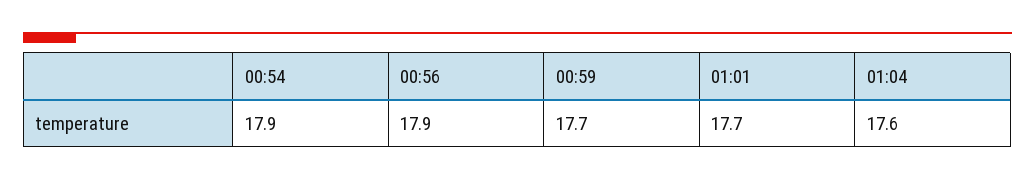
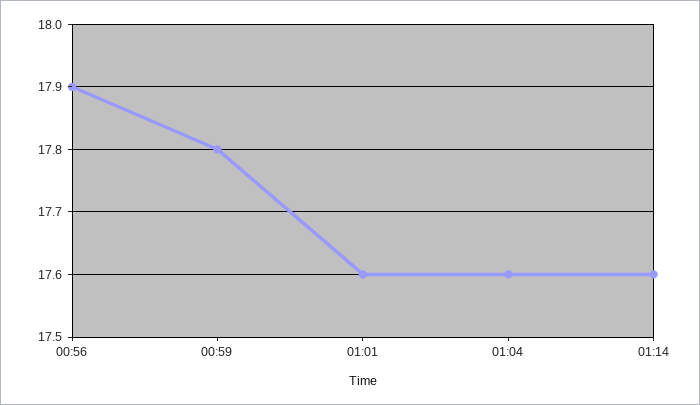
00:54: 17.9 -> none
00:59: 17.7 -> 17.8
01:01: 17.7 -> 17.6
01:14: none -> 17.6

